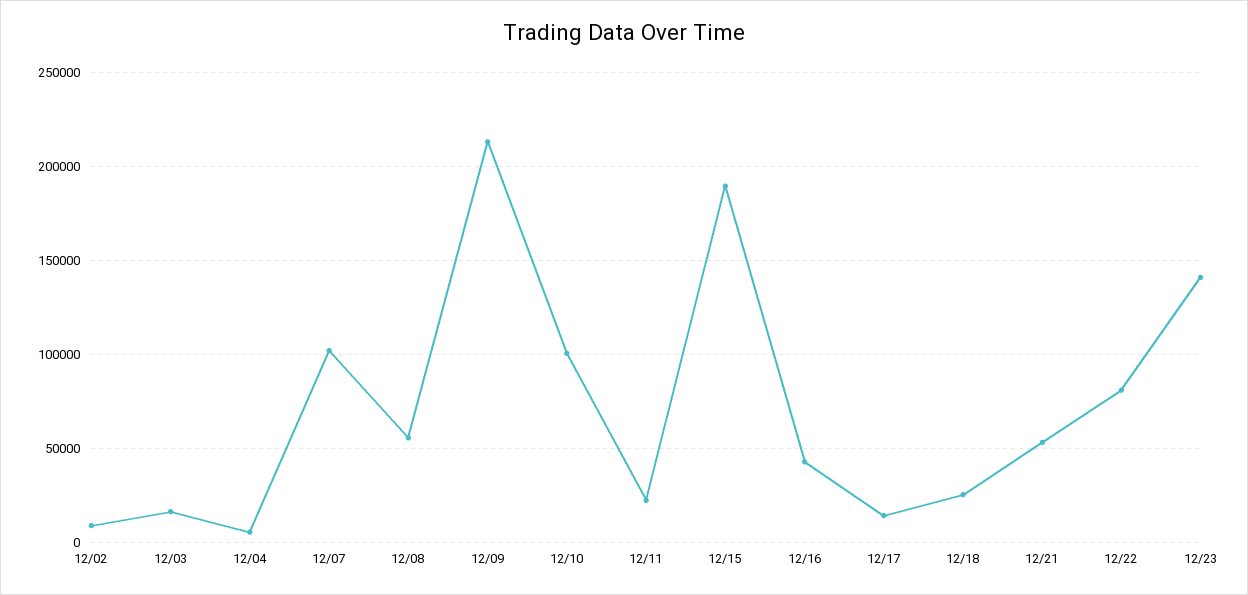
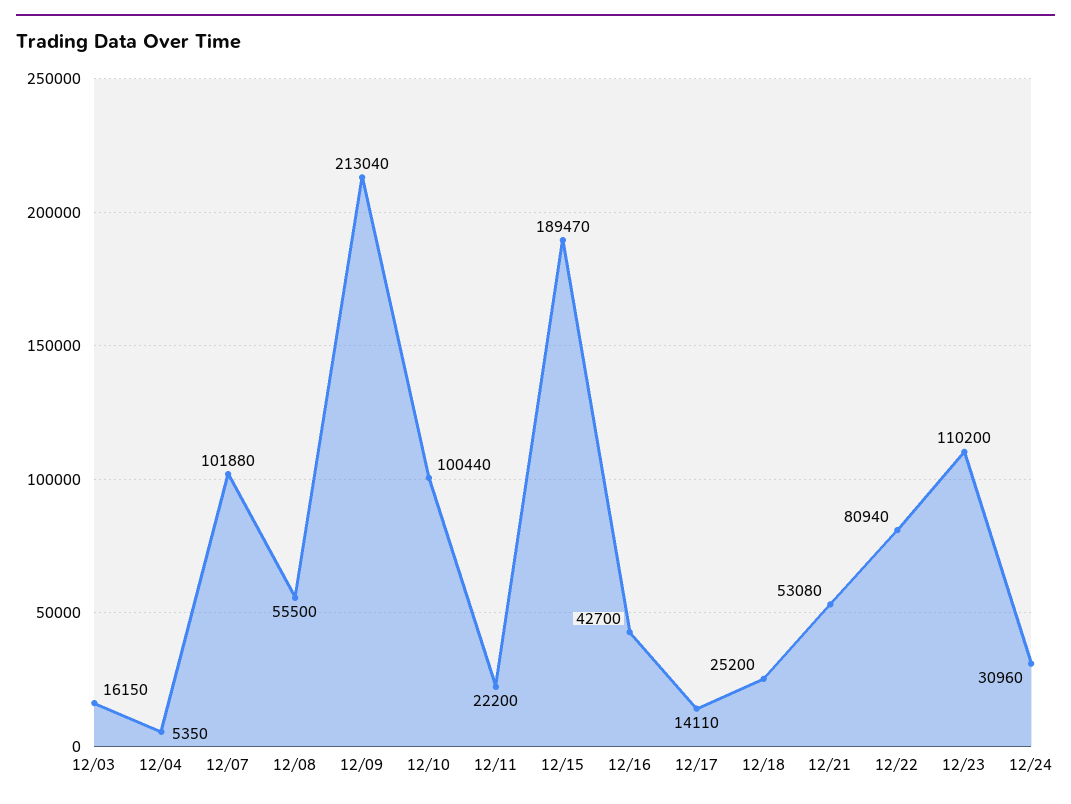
12/02: 10000 -> none
12/23: 140000 -> 110200
12/24: none -> 30960

